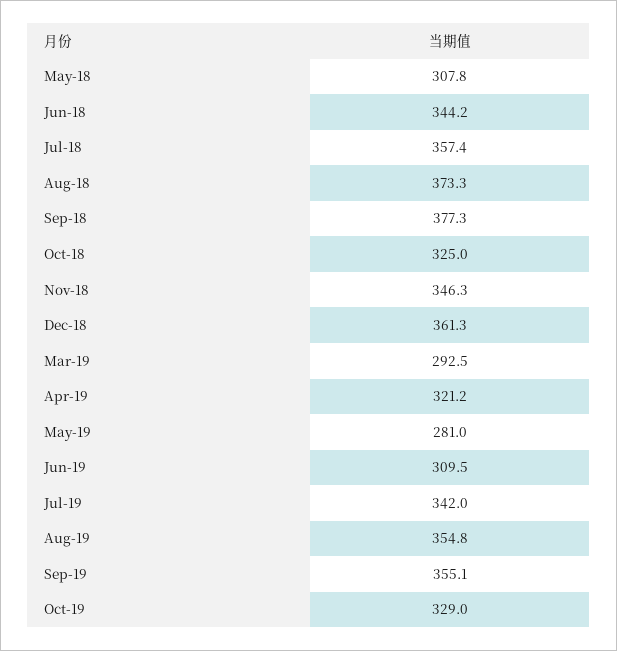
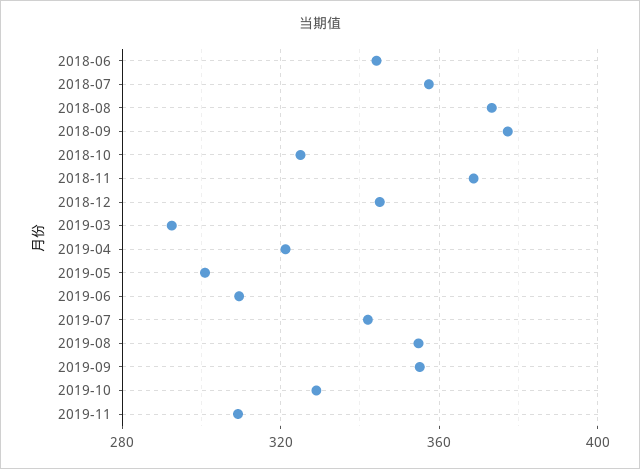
May-18: 307.8 -> none
Nov-18: 346.3 -> 370
Dec-18: 361.3 -> 345
May-19: 281 -> 300
2019-11: none -> 310

